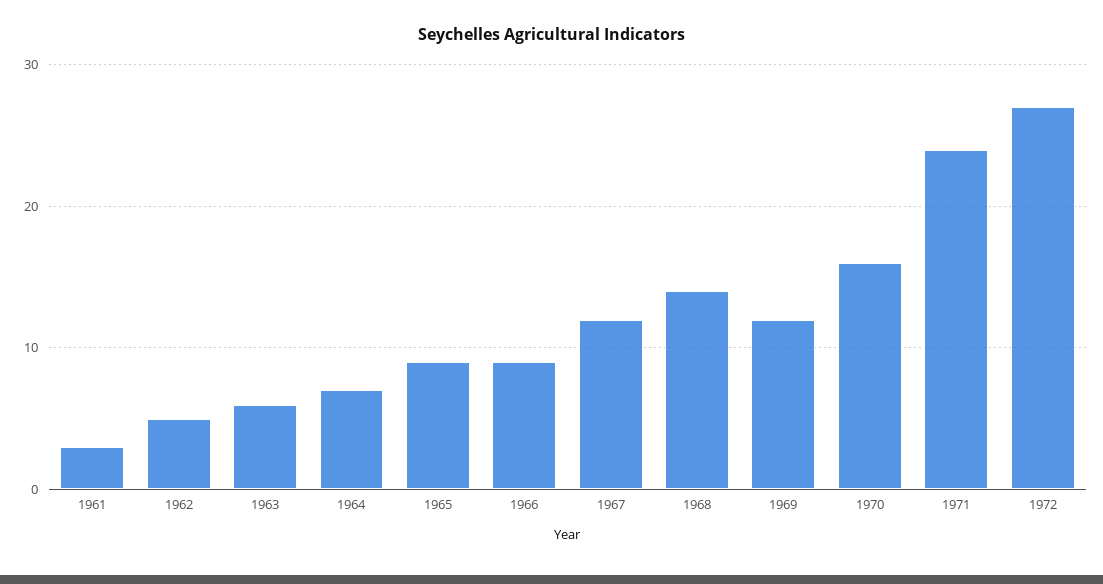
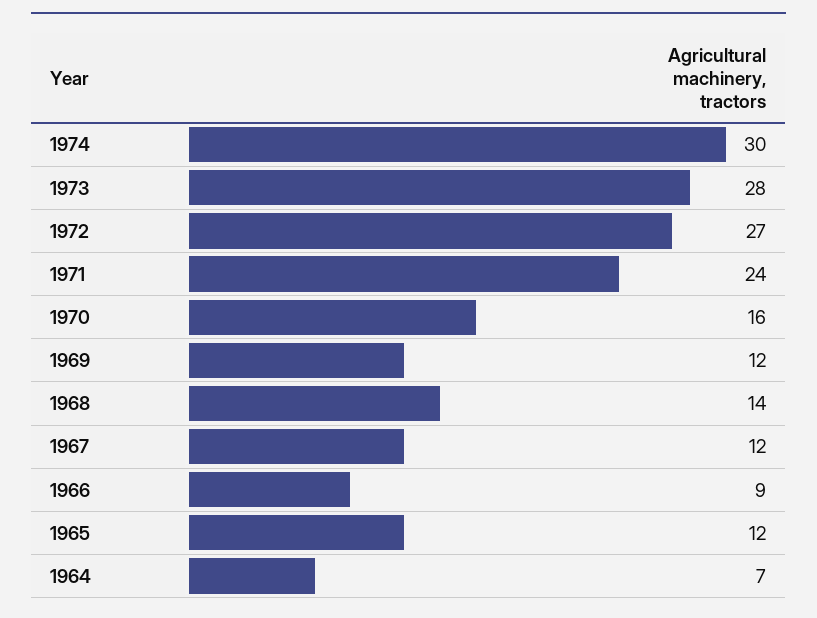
1961: 3 -> none
1962: 5 -> none
1963: 6 -> none
1965: 9 -> 12
1974: none -> 30
1973: none -> 28

